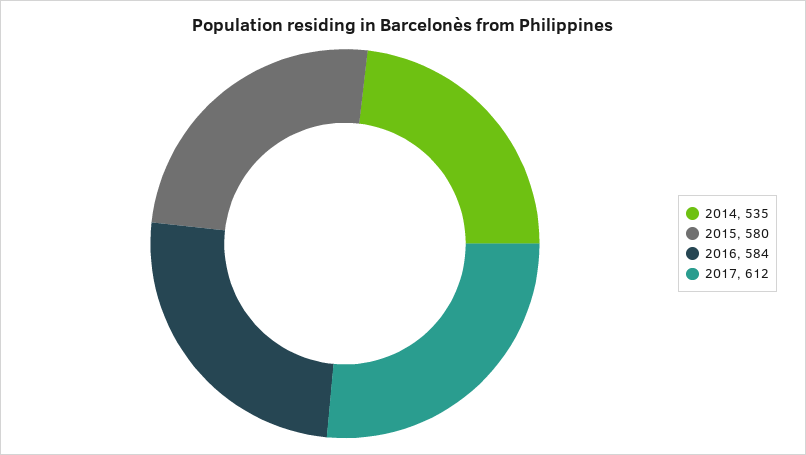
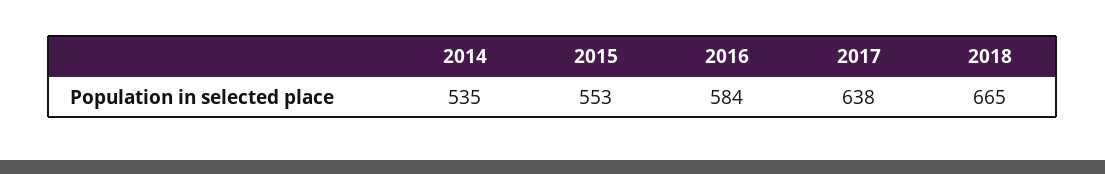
2015: 580 -> 553
2017: 612 -> 638
2018: none -> 665

